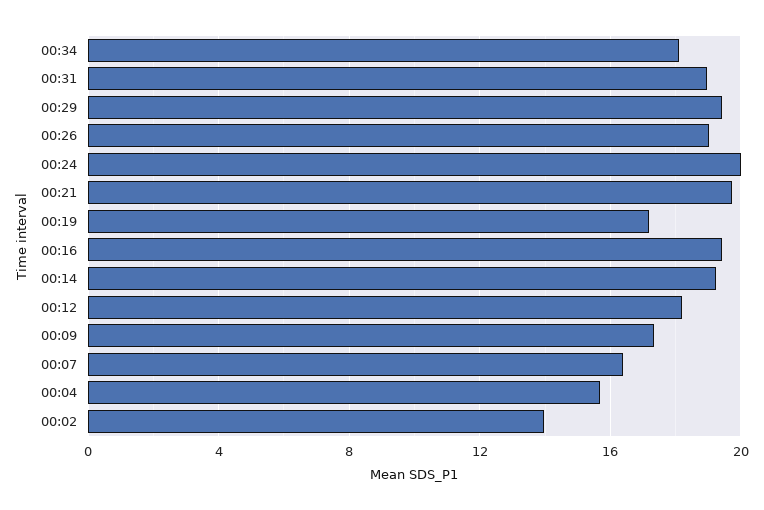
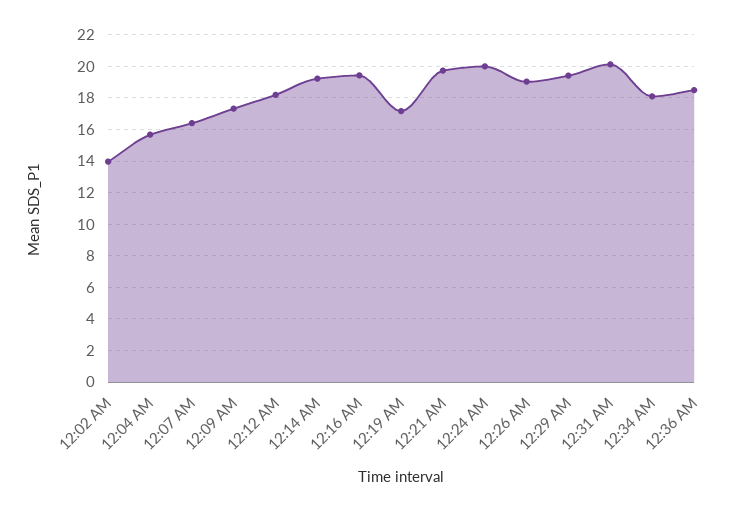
00:31: 19 -> 20
12:36 AM: none -> 18.5

